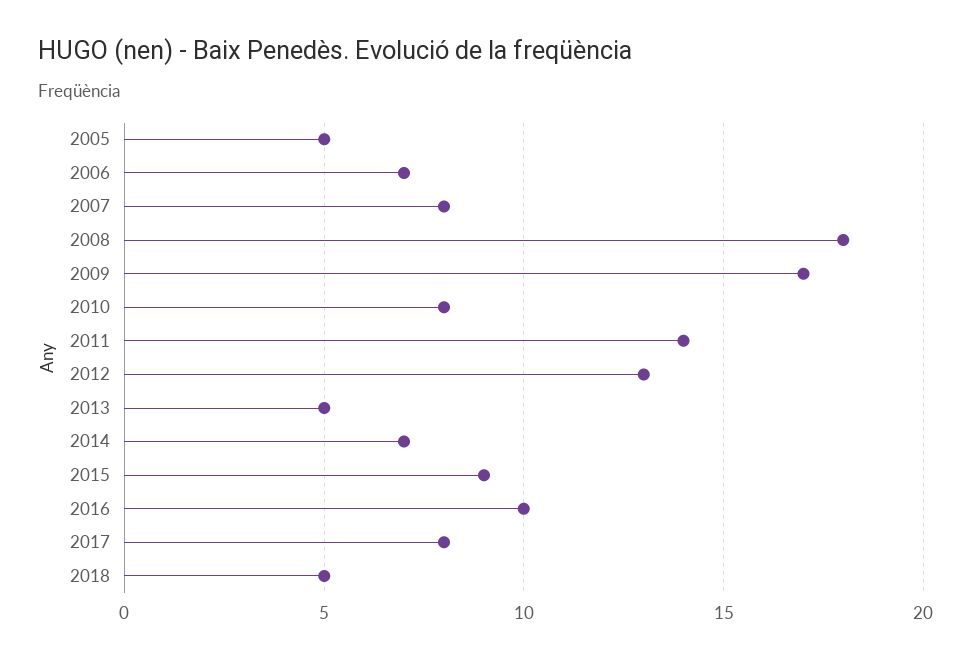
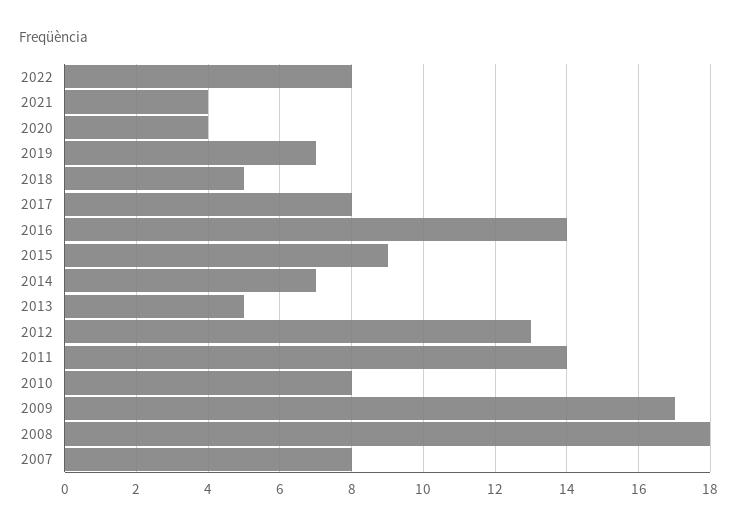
2005: 5 -> none
2006: 7 -> none
2016: 10 -> 14
2022: none -> 8
2021: none -> 4
2020: none -> 4
2019: none -> 7

